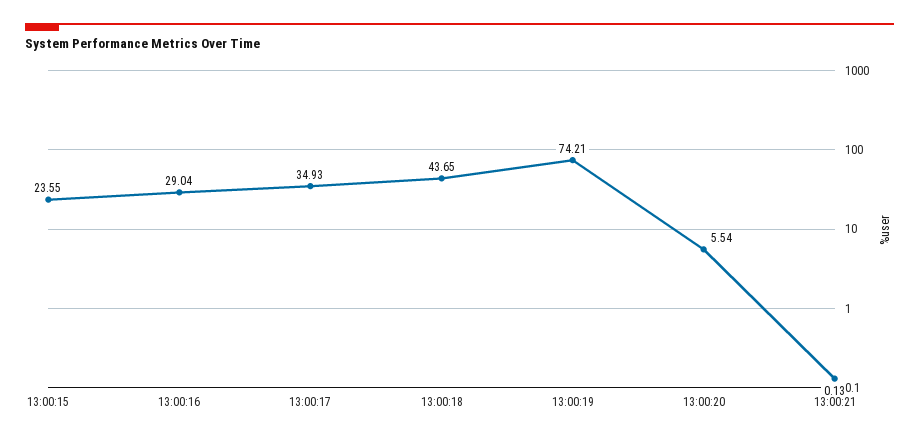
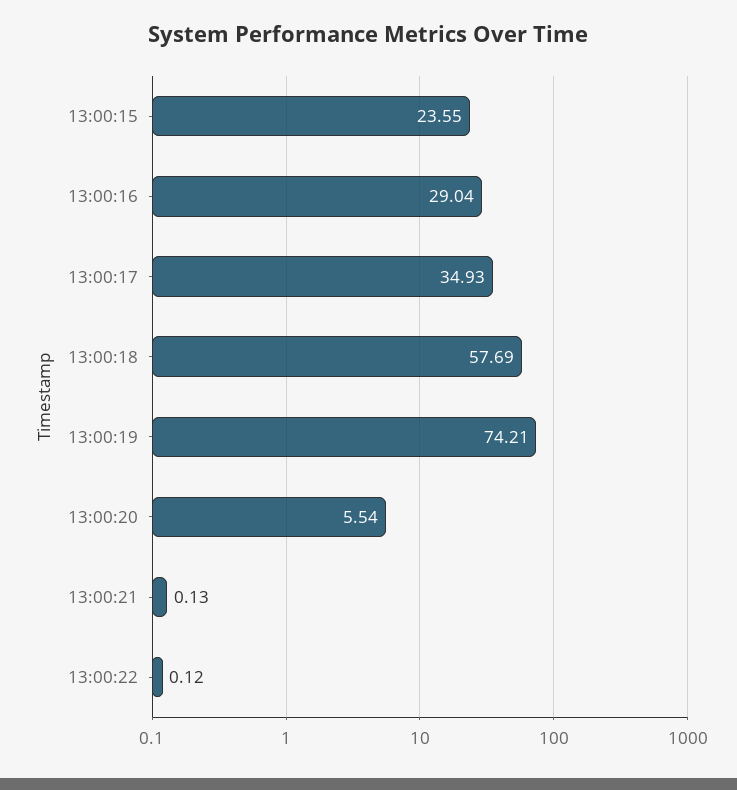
13:00:18: 43.65 -> 57.69
13:00:22: none -> 0.12

